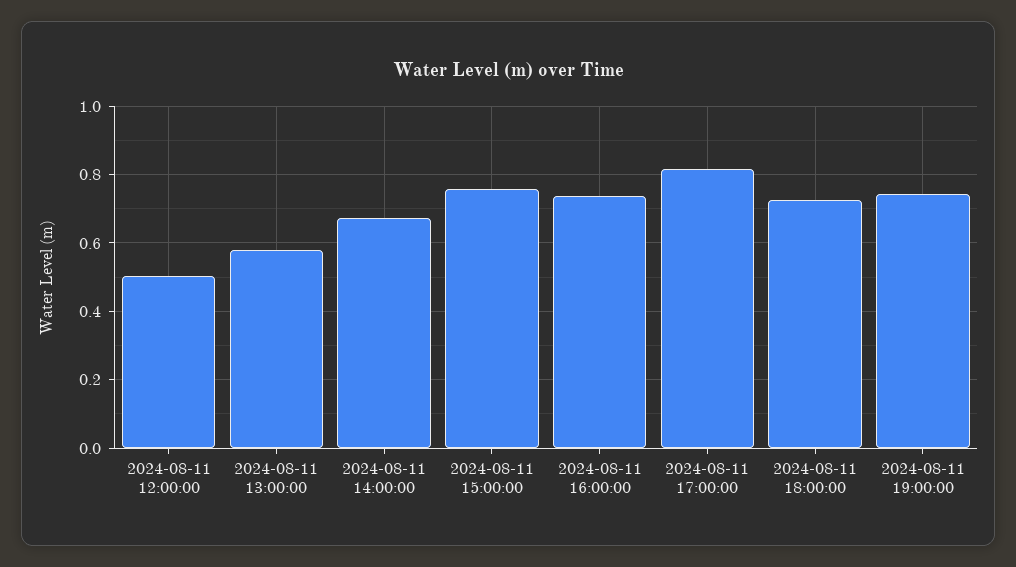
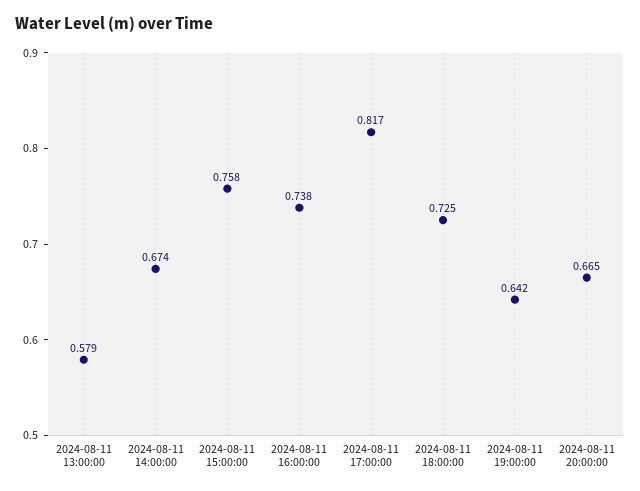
2024-08-11 12:00:00: 0.5 -> none
2024-08-11 19:00:00: 0.74 -> 0.642
2024-08-11 20:00:00: none -> 0.665

